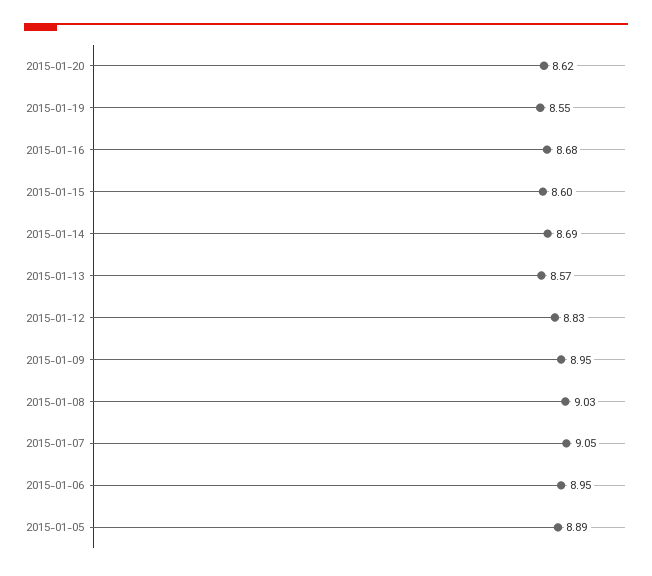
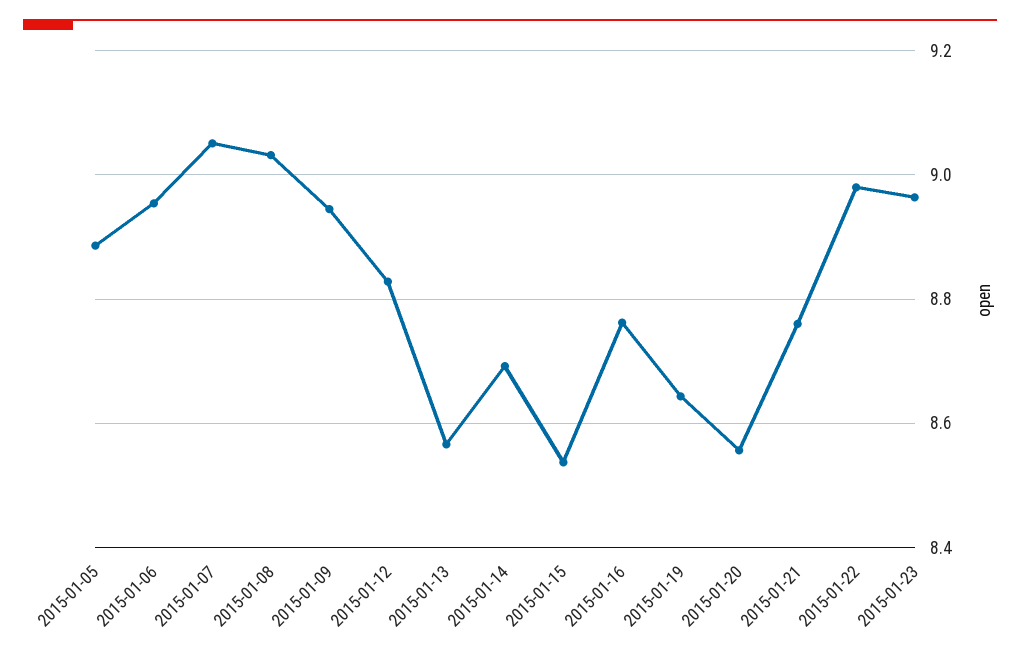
2015-01-20: 8.62 -> 8.56
2015-01-19: 8.55 -> 8.64
2015-01-16: 8.68 -> 8.76
2015-01-15: 8.6 -> 8.54
2015-01-21: none -> 8.76
2015-01-22: none -> 8.98
2015-01-23: none -> 8.96

